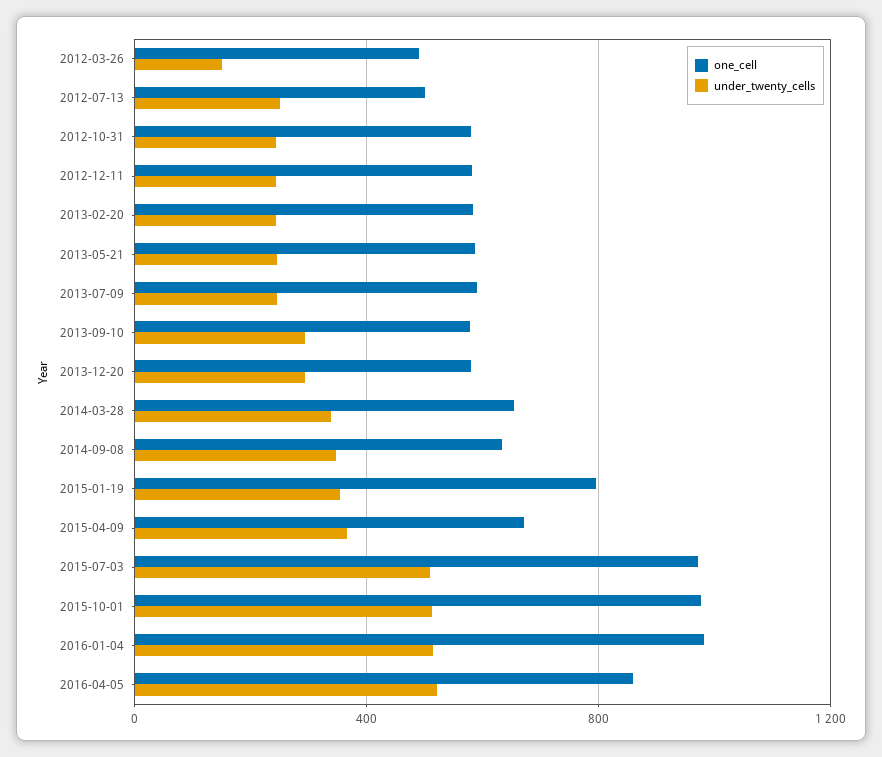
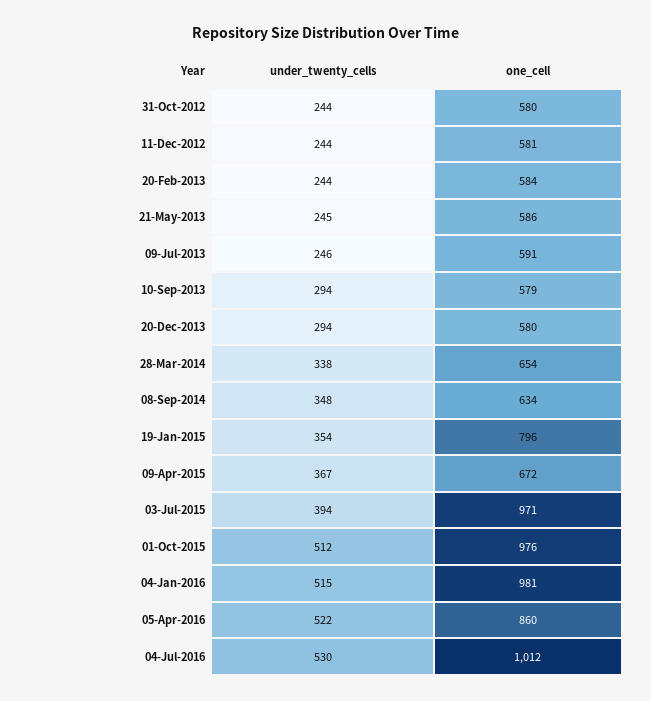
one_cell, 2012-03-26: 500 -> none
under_twenty_cells, 2012-03-26: 150 -> none
one_cell, 2012-07-13: 500 -> none
under_twenty_cells, 2012-07-13: 250 -> none
under_twenty_cells, 2015-07-03: 500 -> 394
under_twenty_cells, 04-Jul-2016: none -> 530
one_cell, 04-Jul-2016: none -> 1012

